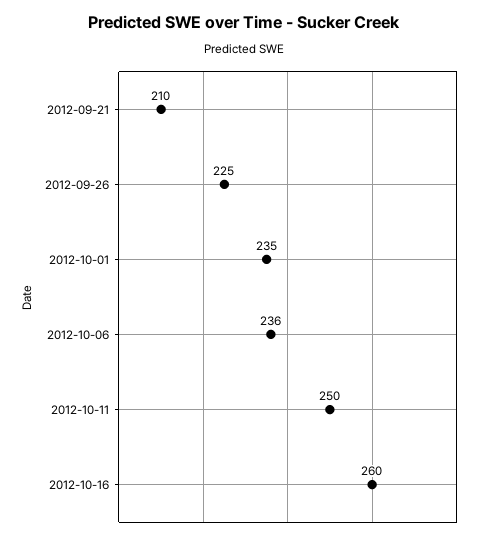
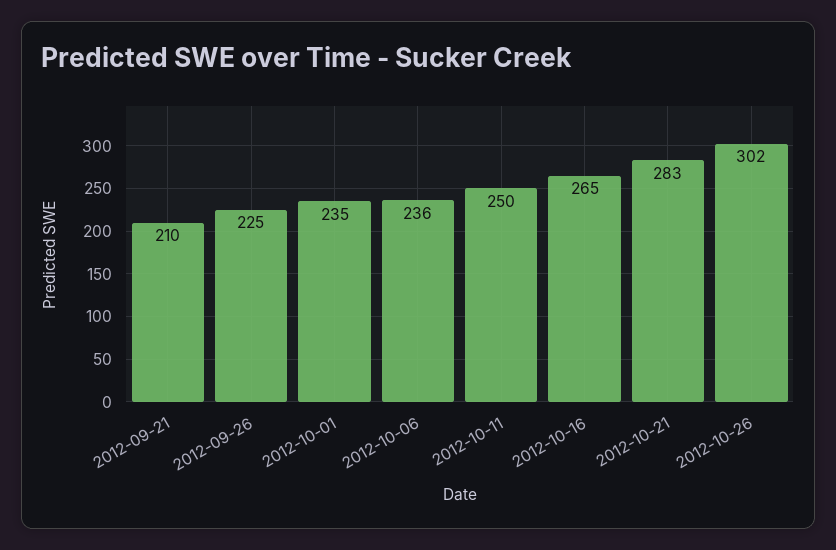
2012-10-16: 260 -> 265
2012-10-21: none -> 283
2012-10-26: none -> 302

